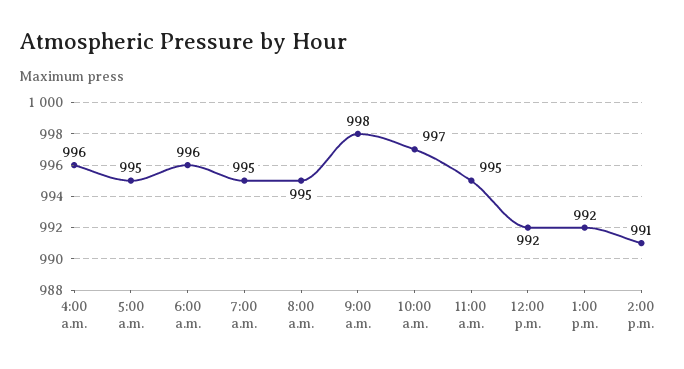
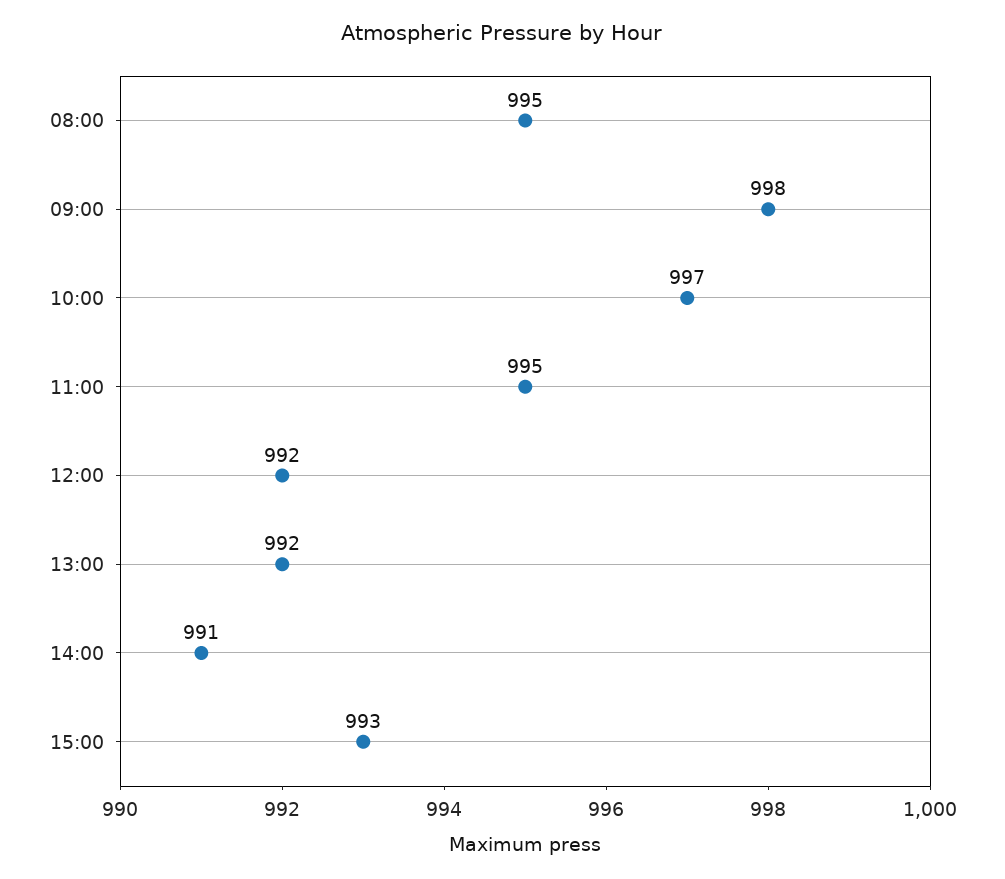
4:00 a.m.: 996 -> none
5:00 a.m.: 995 -> none
6:00 a.m.: 996 -> none
7:00 a.m.: 995 -> none
15:00: none -> 993

